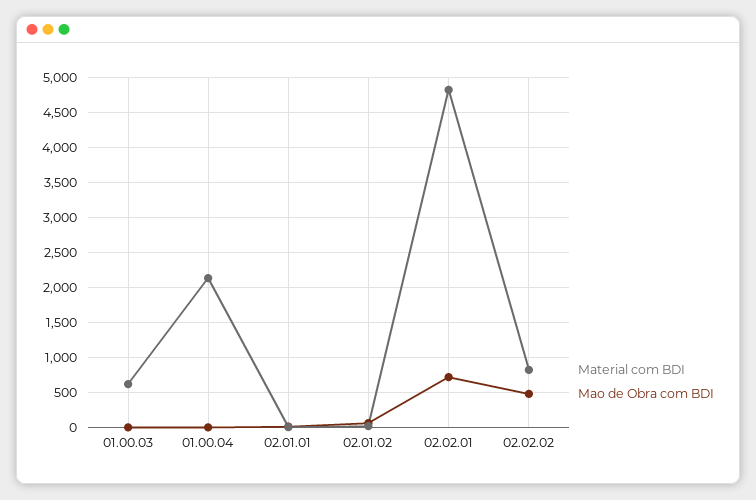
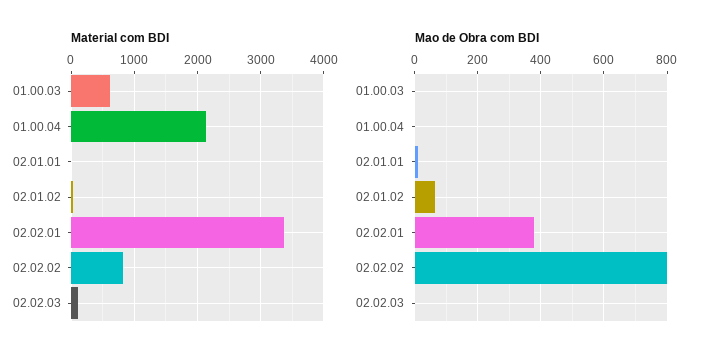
Material com BDI, 02.02.01: 4800 -> 3400
Mao de Obra com BDI, 02.02.01: 700 -> 380
Mao de Obra com BDI, 02.02.02: 500 -> 800
Material com BDI, 02.02.03: none -> 100
Mao de Obra com BDI, 02.02.03: none -> 0

